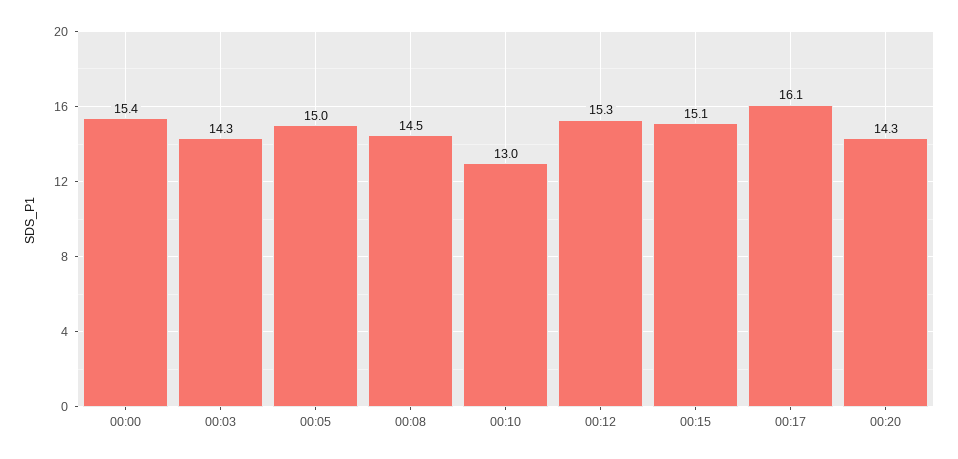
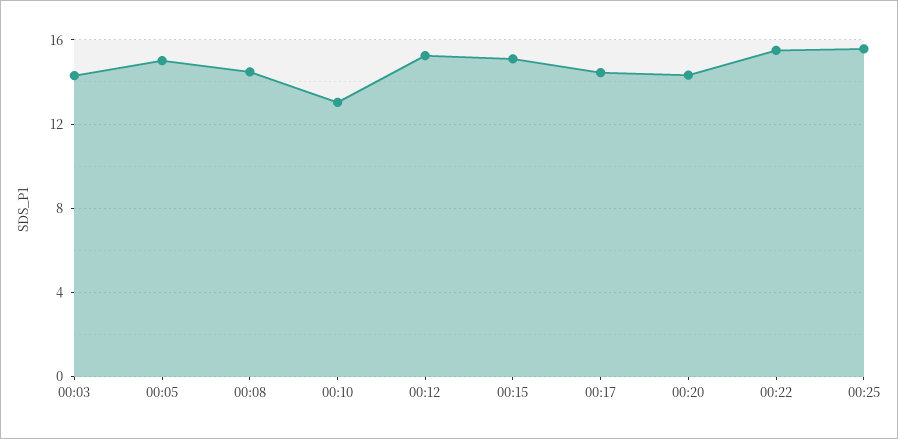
00:00: 15.4 -> none
00:17: 16.1 -> 14.5
00:22: none -> 15.5
00:25: none -> 15.5

